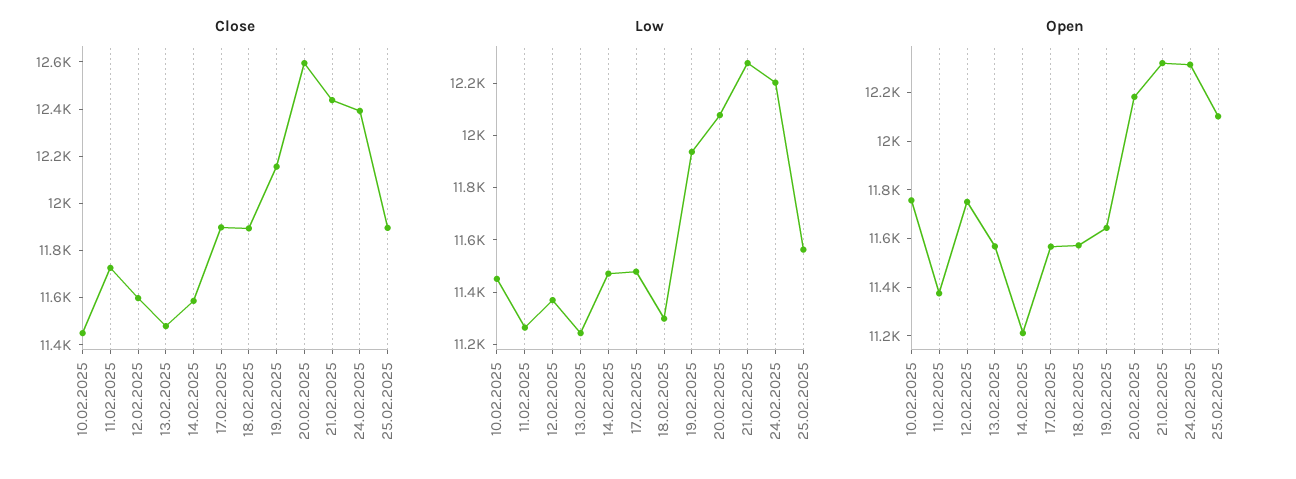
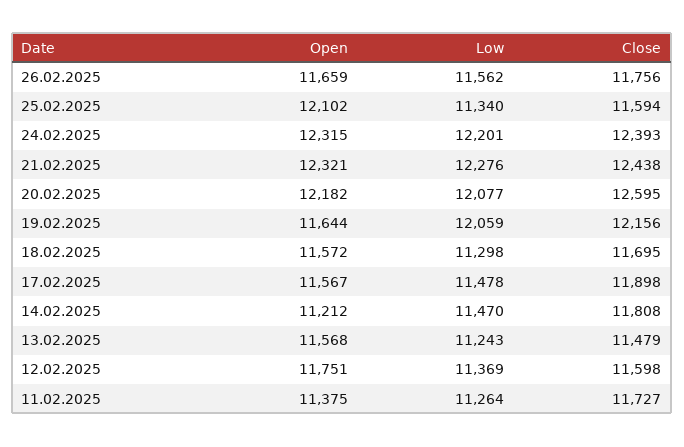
Close, 10.02.2025: 11450 -> none
Close, 14.02.2025: 11600 -> 11808
Close, 18.02.2025: 11900 -> 11695
Close, 25.02.2025: 11900 -> 11594
Low, 10.02.2025: 11450 -> none
Low, 19.02.2025: 11950 -> 12059
Low, 25.02.2025: 11550 -> 11340
Open, 10.02.2025: 11750 -> none
Open, 26.02.2025: none -> 11659
Low, 26.02.2025: none -> 11562
Close, 26.02.2025: none -> 11756

